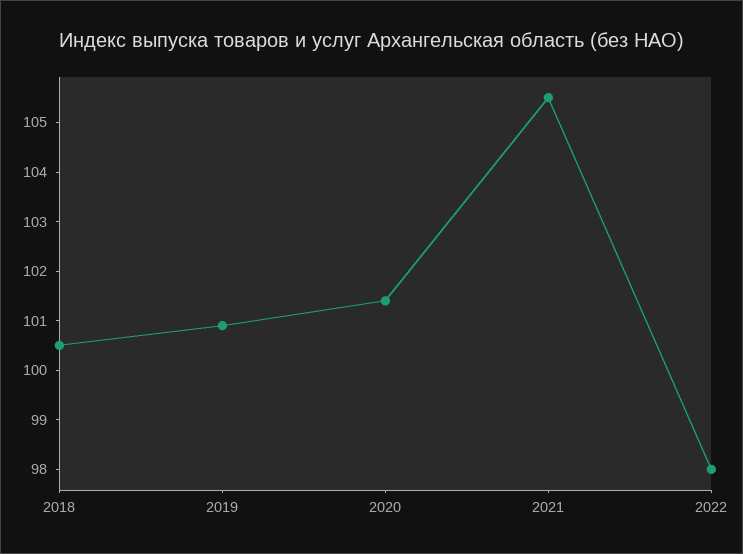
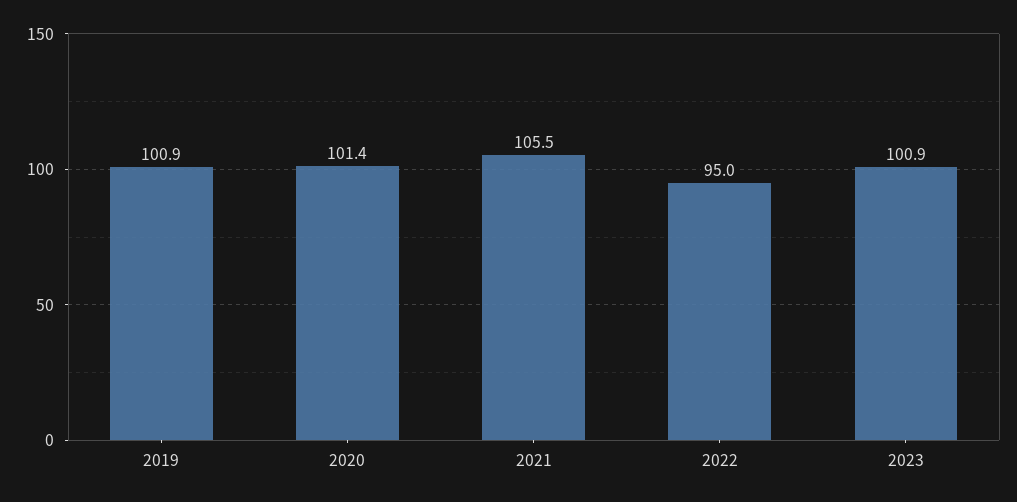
2018: 100.5 -> none
2022: 98 -> 95
2023: none -> 100.9

